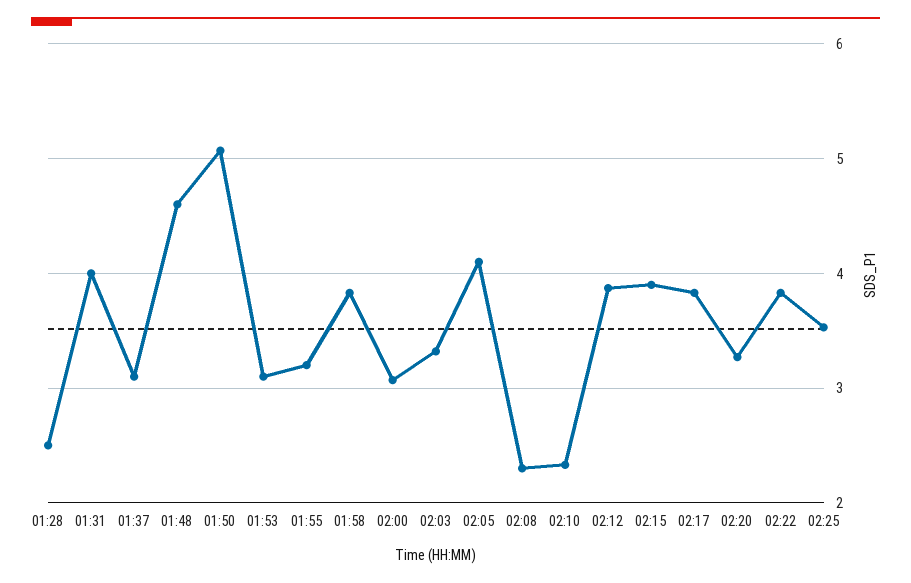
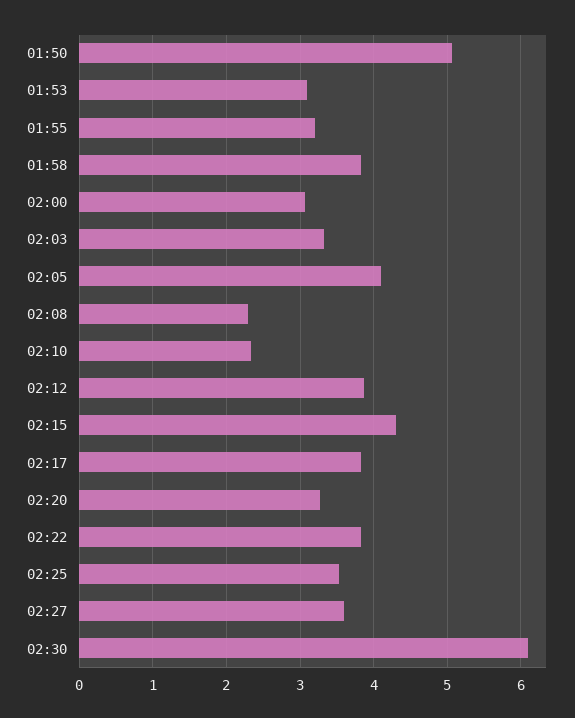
01:28: 2.5 -> none
01:31: 4 -> none
01:37: 3.1 -> none
01:48: 4.6 -> none
02:15: 3.9 -> 4.3
02:27: none -> 3.6
02:30: none -> 6.1

